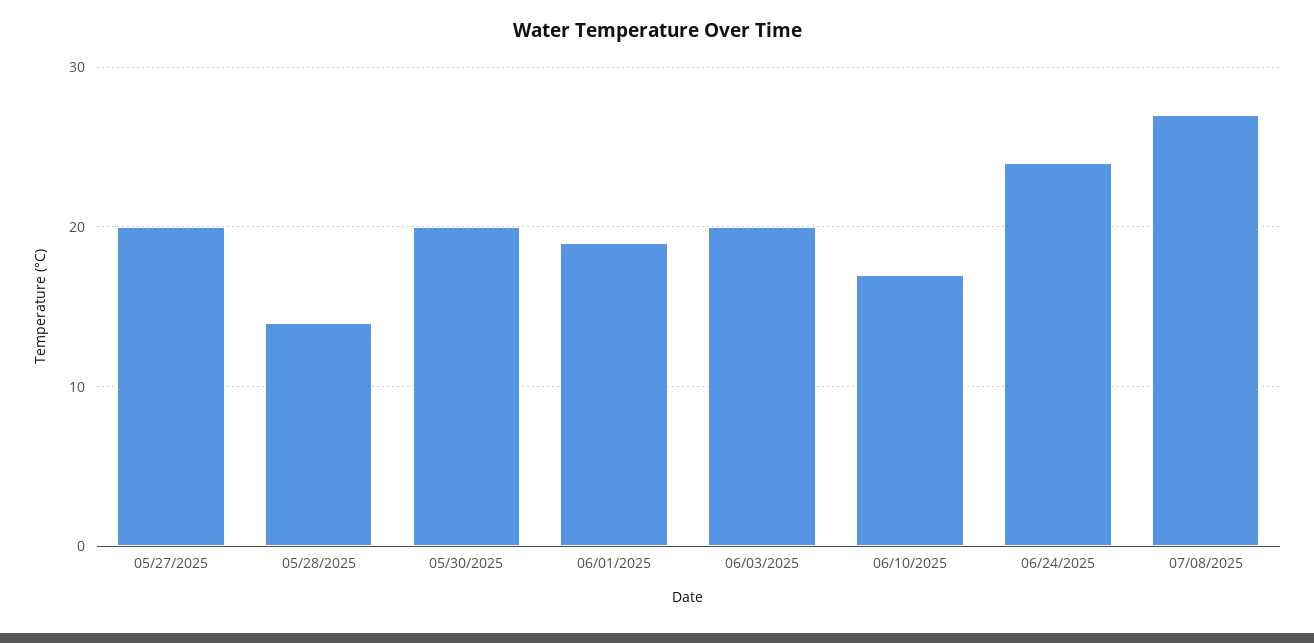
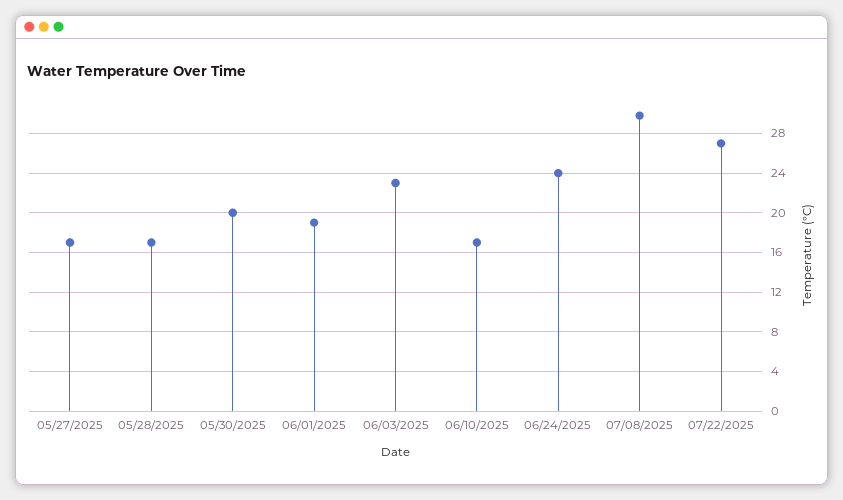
05/27/2025: 20 -> 17
05/28/2025: 14 -> 17
06/03/2025: 20 -> 23
07/08/2025: 27 -> 30
07/22/2025: none -> 27

